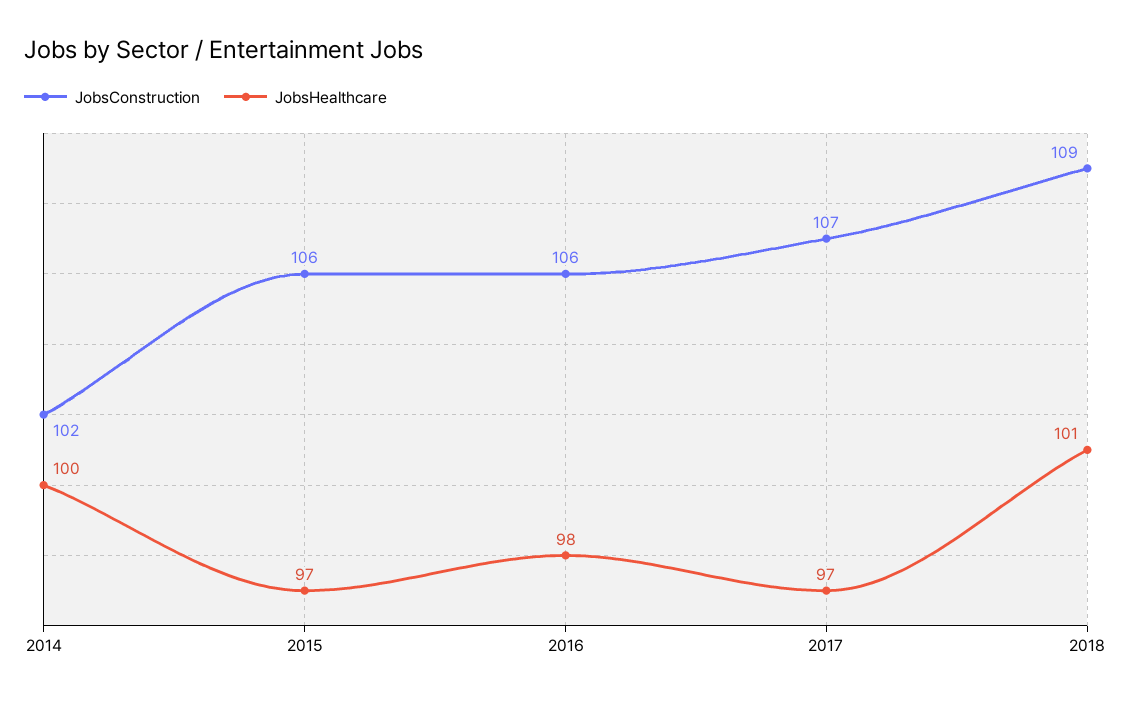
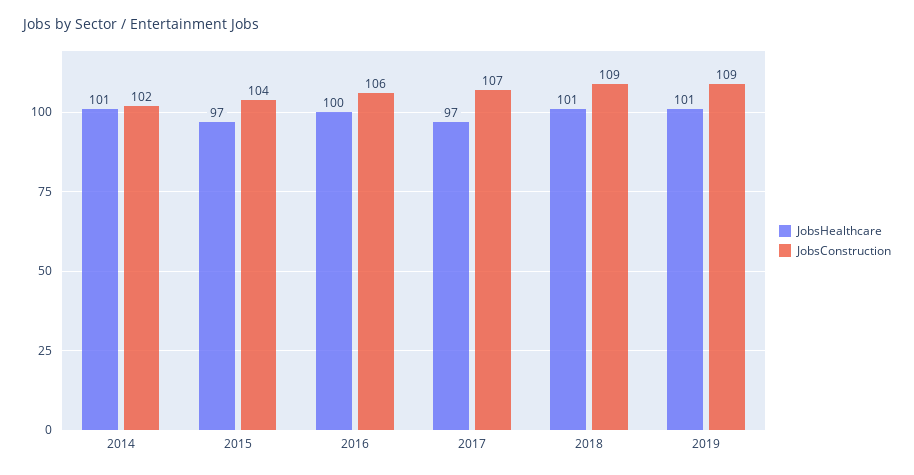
JobsHealthcare, 2014: 100 -> 101
JobsConstruction, 2015: 106 -> 104
JobsHealthcare, 2016: 98 -> 100
JobsHealthcare, 2019: none -> 101
JobsConstruction, 2019: none -> 109

